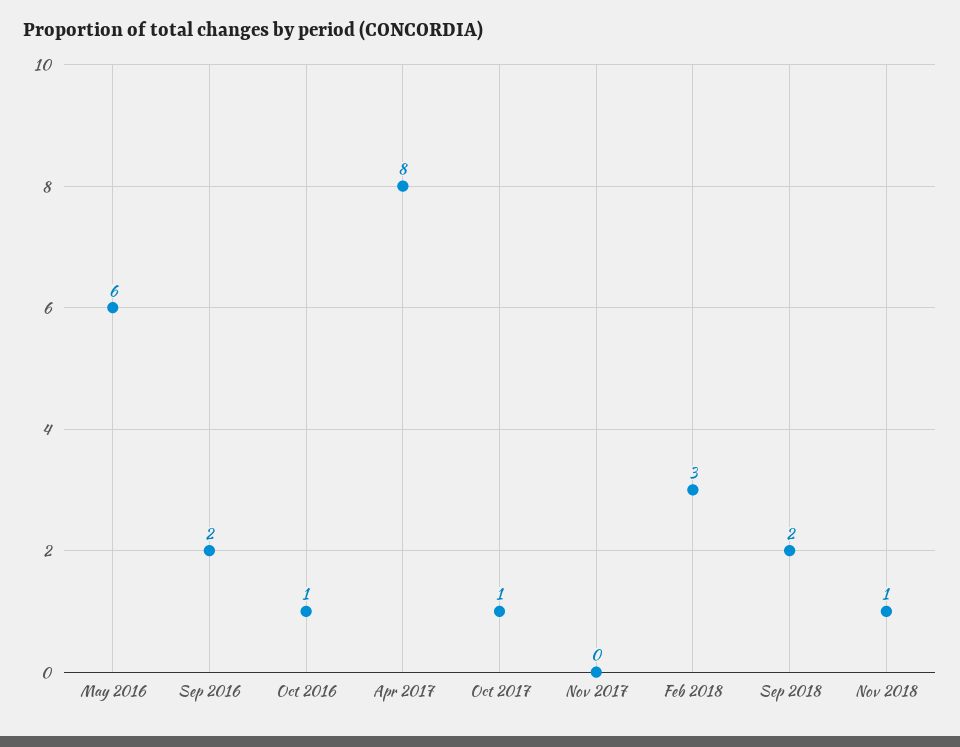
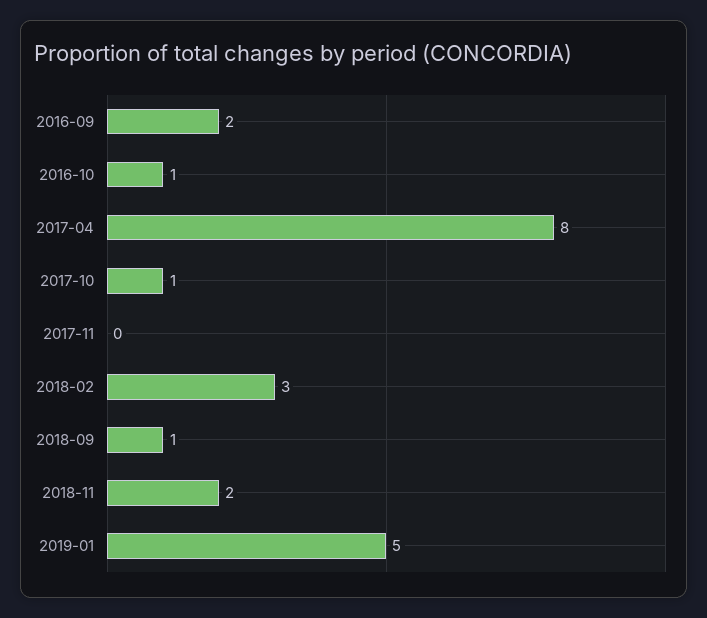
May 2016: 6 -> none
Sep 2018: 2 -> 1
Nov 2018: 1 -> 2
2019-01: none -> 5

